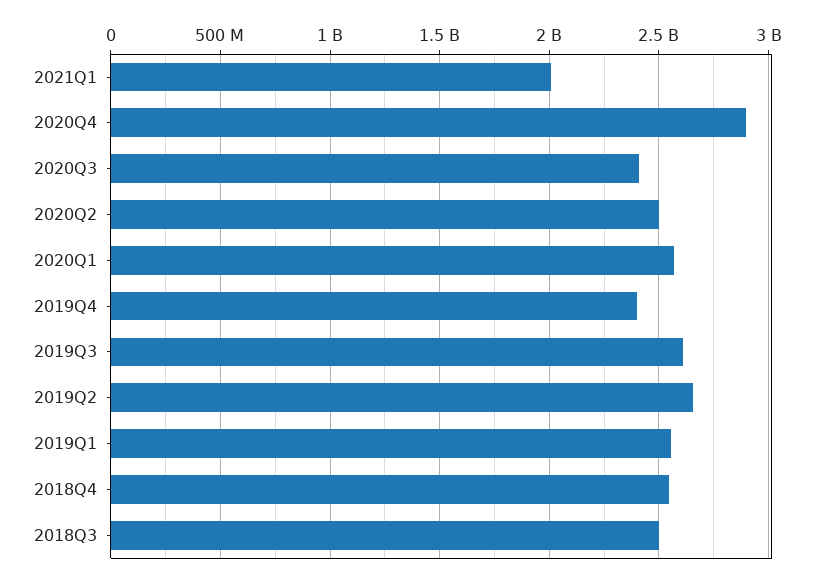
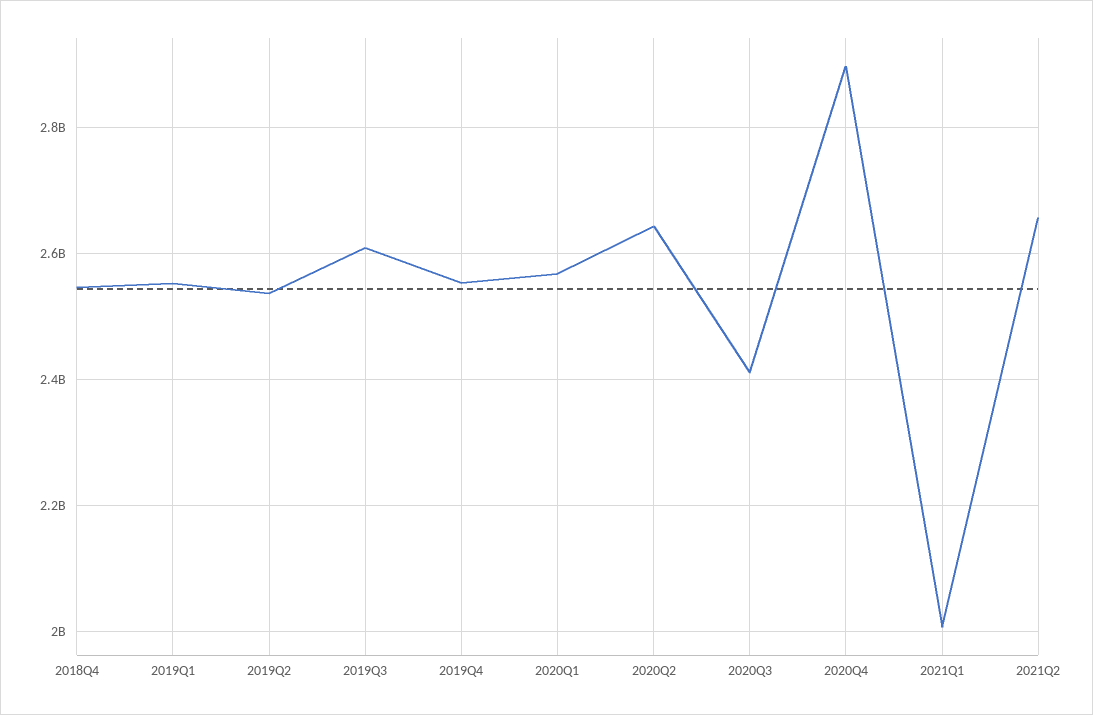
2020Q2: 2500000000 -> 2640000000
2019Q4: 2400000000 -> 2560000000
2019Q2: 2650000000 -> 2540000000
2018Q3: 2500000000 -> none
2021Q2: none -> 2660000000

